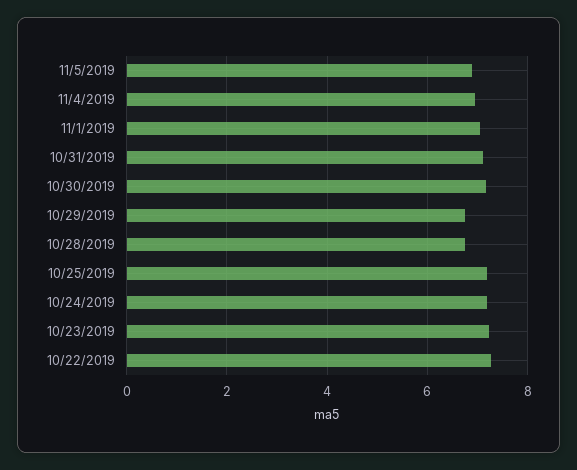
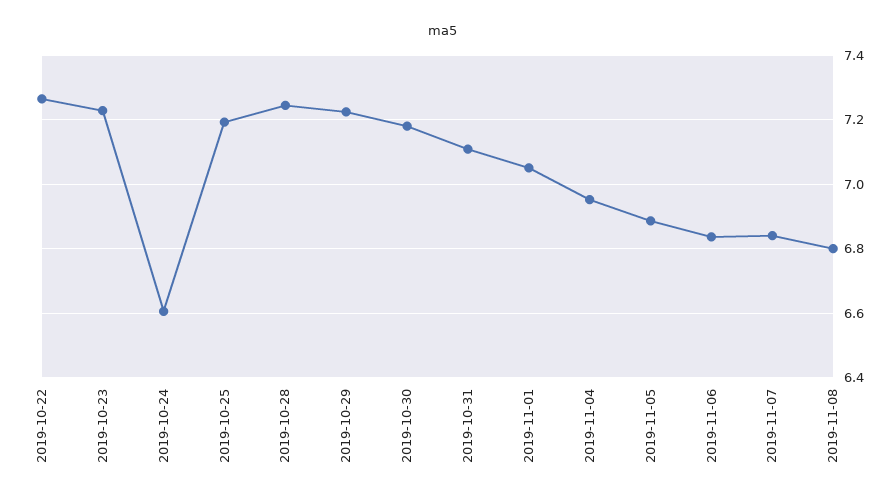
10/29/2019: 6.8 -> 7.22
10/28/2019: 6.8 -> 7.24
10/24/2019: 7.2 -> 6.6
2019-11-06: none -> 6.84
2019-11-07: none -> 6.84
2019-11-08: none -> 6.8

